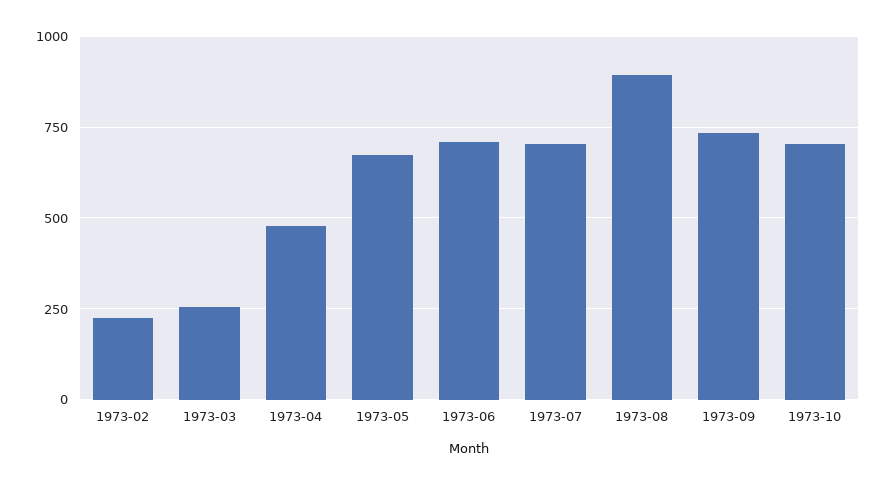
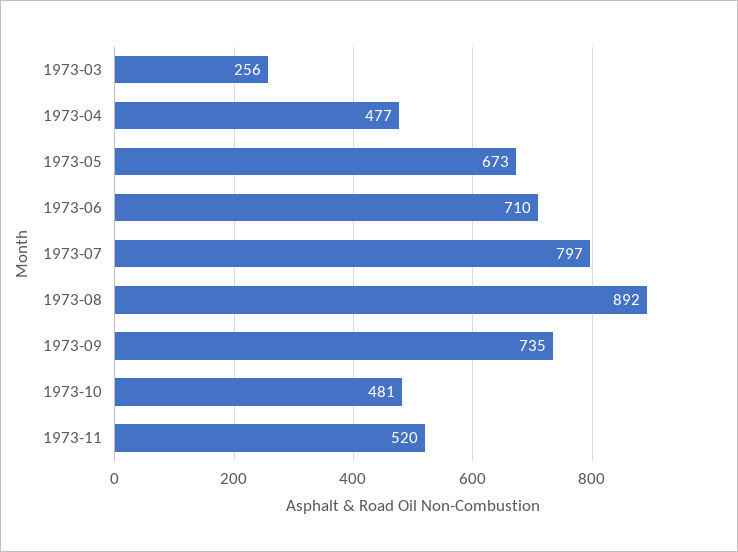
1973-02: 225 -> none
1973-07: 700 -> 797
1973-10: 700 -> 481
1973-11: none -> 520

